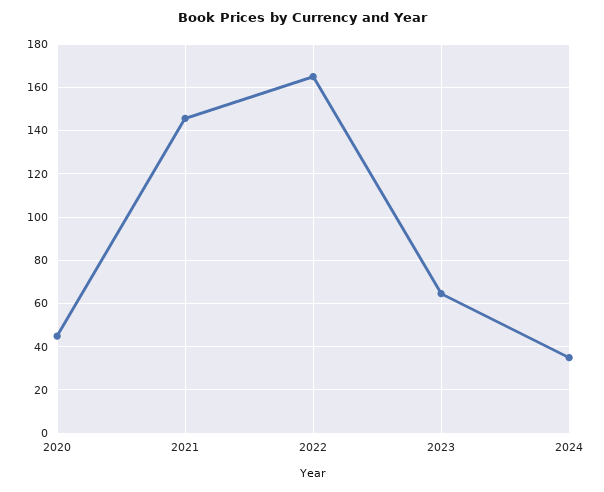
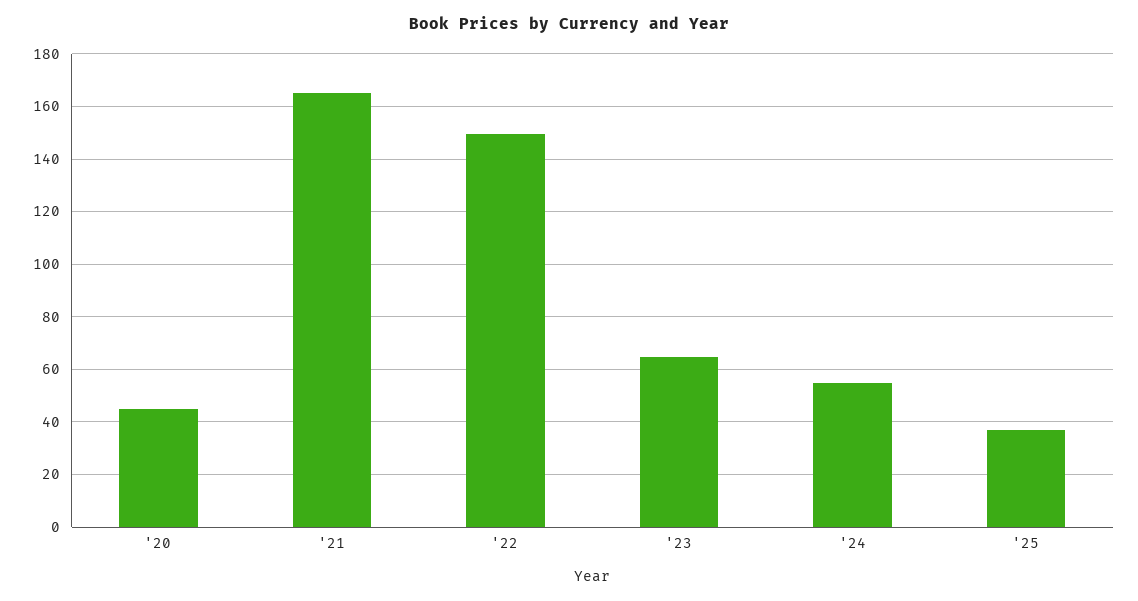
2021: 145 -> 165
2022: 165 -> 150
2024: 35 -> 55
'25: none -> 37.5

